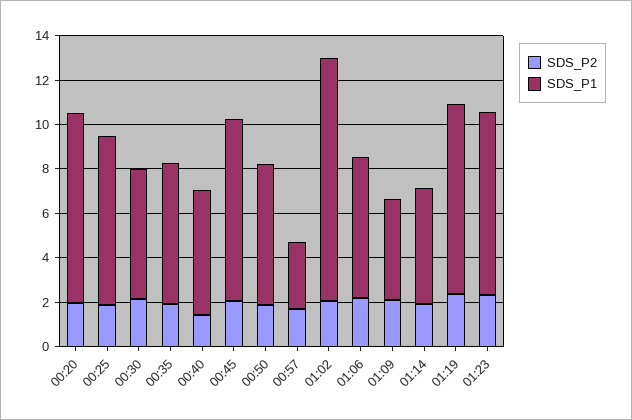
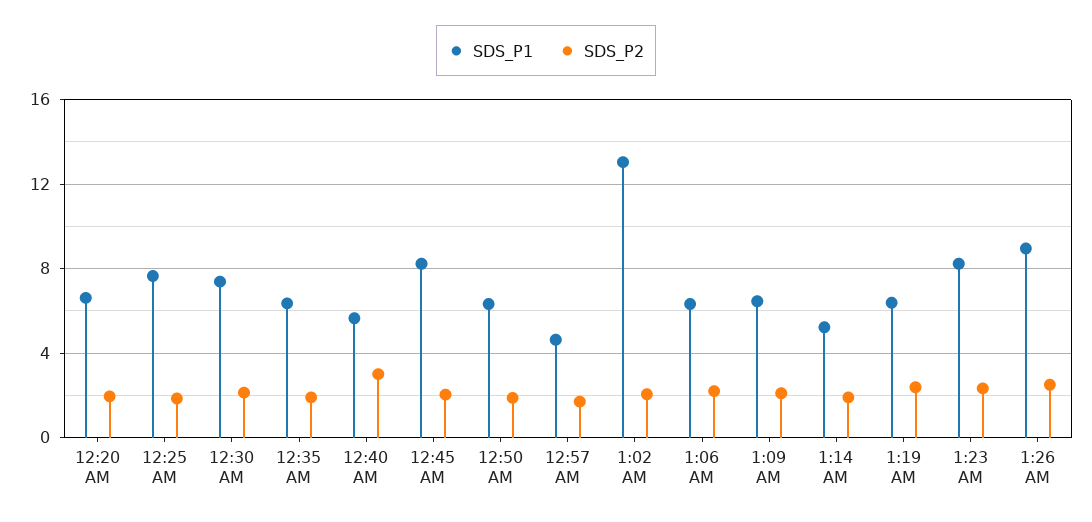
SDS_P1, 00:20: 8.5 -> 6.5
SDS_P1, 00:30: 6 -> 7.5
SDS_P2, 00:40: 1.5 -> 3
SDS_P1, 00:57: 3 -> 4.5
SDS_P1, 01:02: 11 -> 13
SDS_P1, 01:09: 4.5 -> 6.5
SDS_P1, 01:19: 8.5 -> 6.5
SDS_P1, 1:26 AM: none -> 9
SDS_P2, 1:26 AM: none -> 2.5

